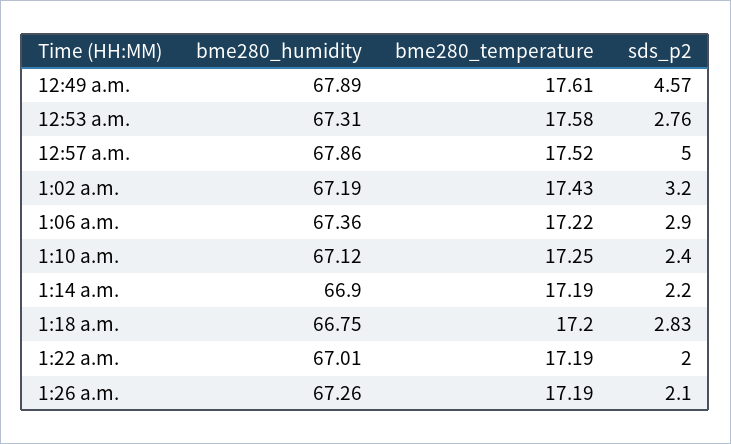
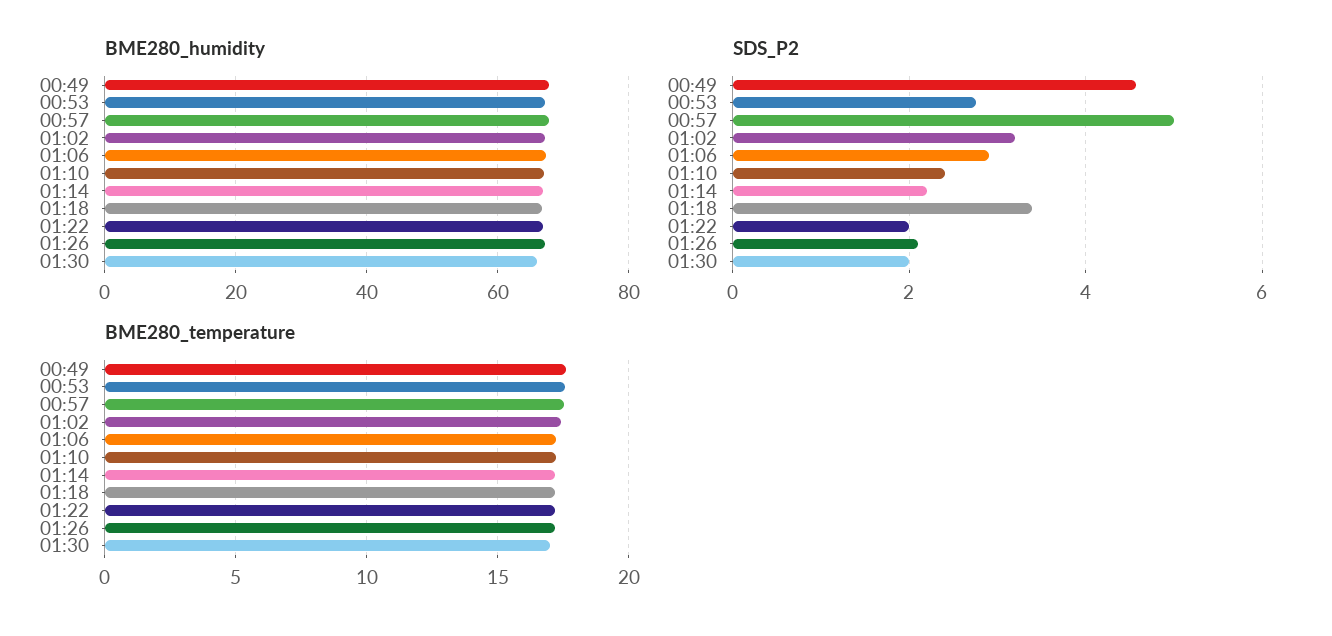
sds_p2, 1:18 a.m.: 2.83 -> 3.4
bme280_humidity, 01:30: none -> 66
sds_p2, 01:30: none -> 2
bme280_temperature, 01:30: none -> 17

